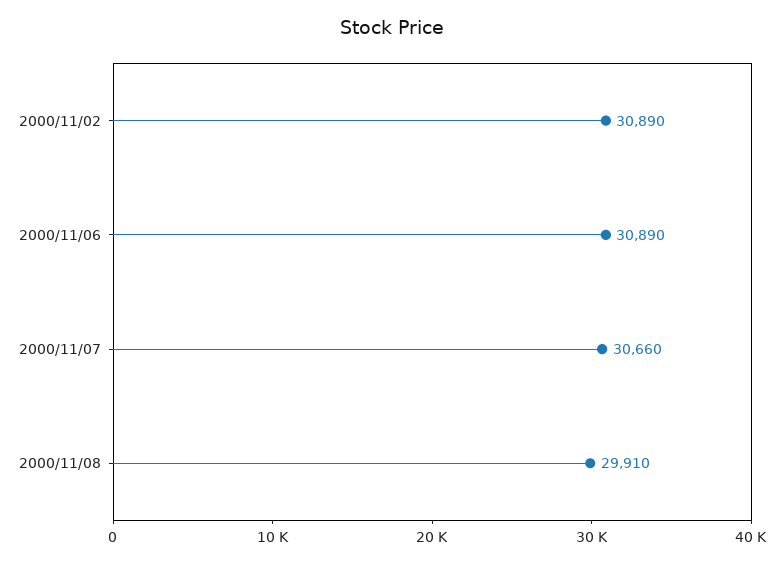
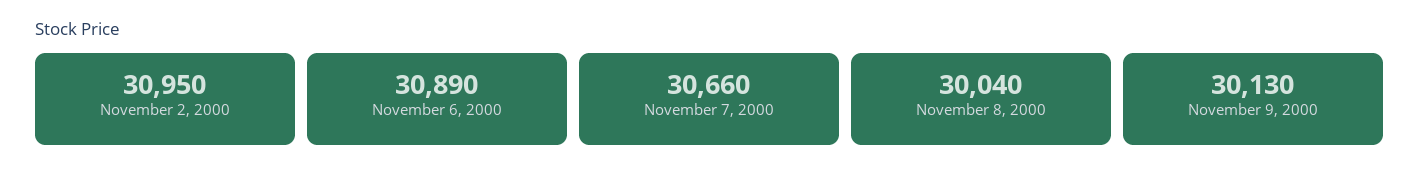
2000/11/02: 30890 -> 30950
2000/11/08: 29910 -> 30040
November 9, 2000: none -> 30130

